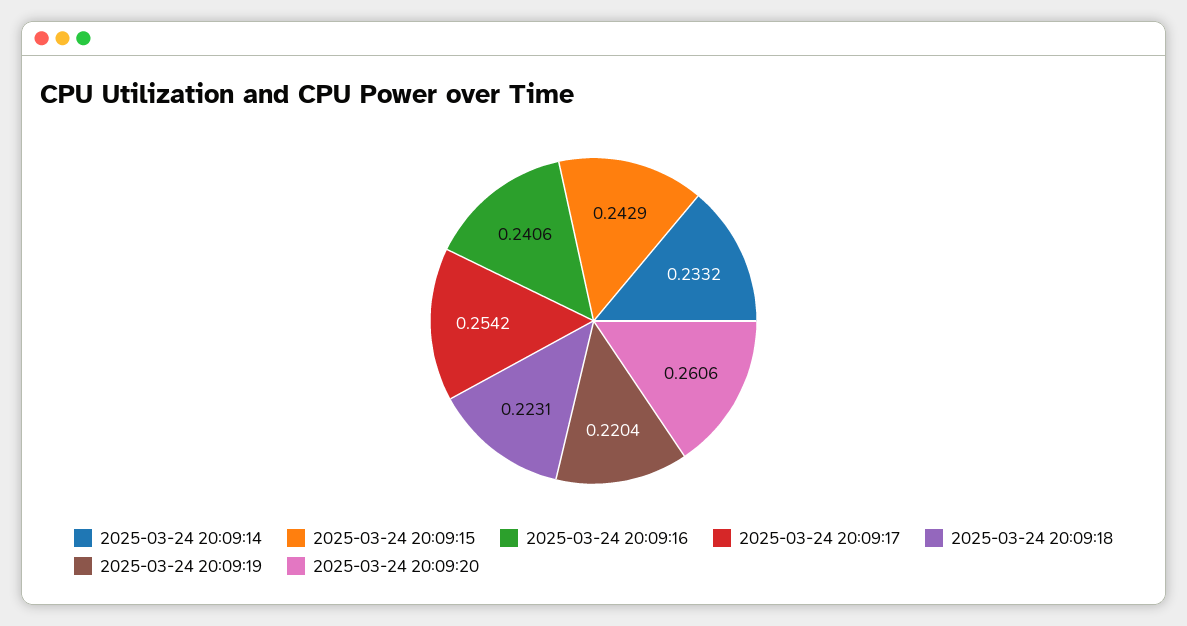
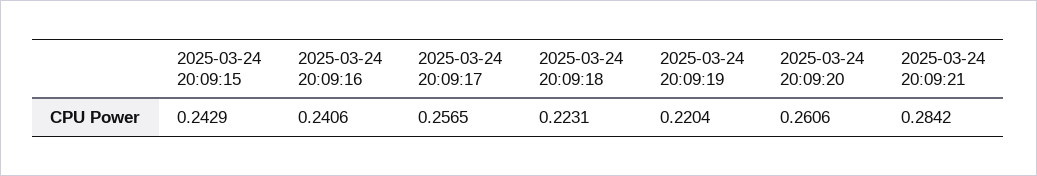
2025-03-24 20:09:14: 0.2332 -> none
2025-03-24 20:09:17: 0.2542 -> 0.2565
2025-03-24 20:09:21: none -> 0.2842

